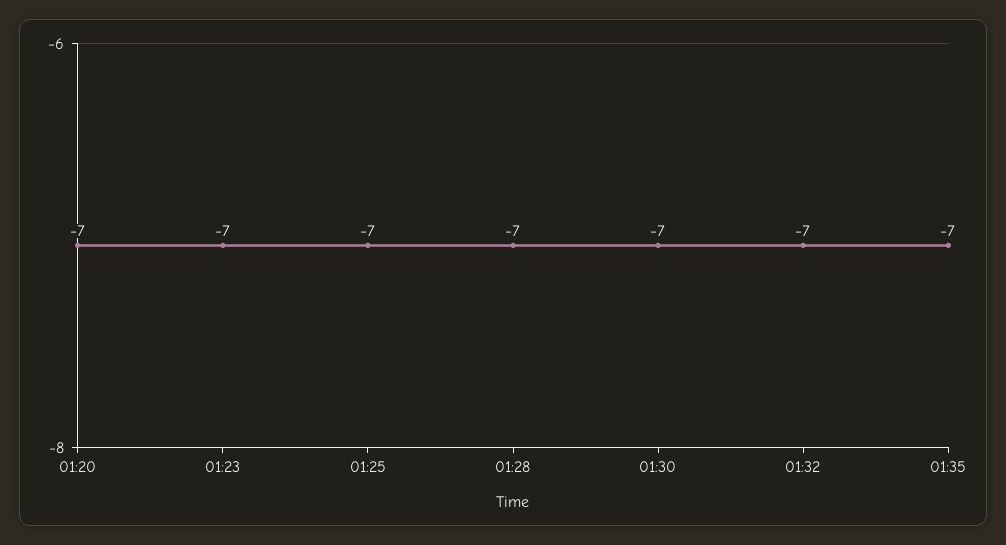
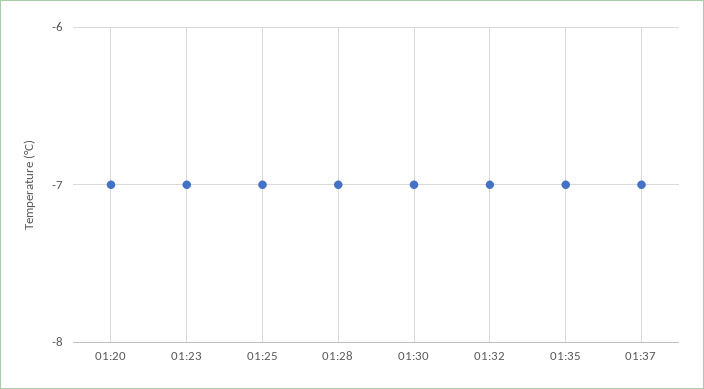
01:37: none -> -7

